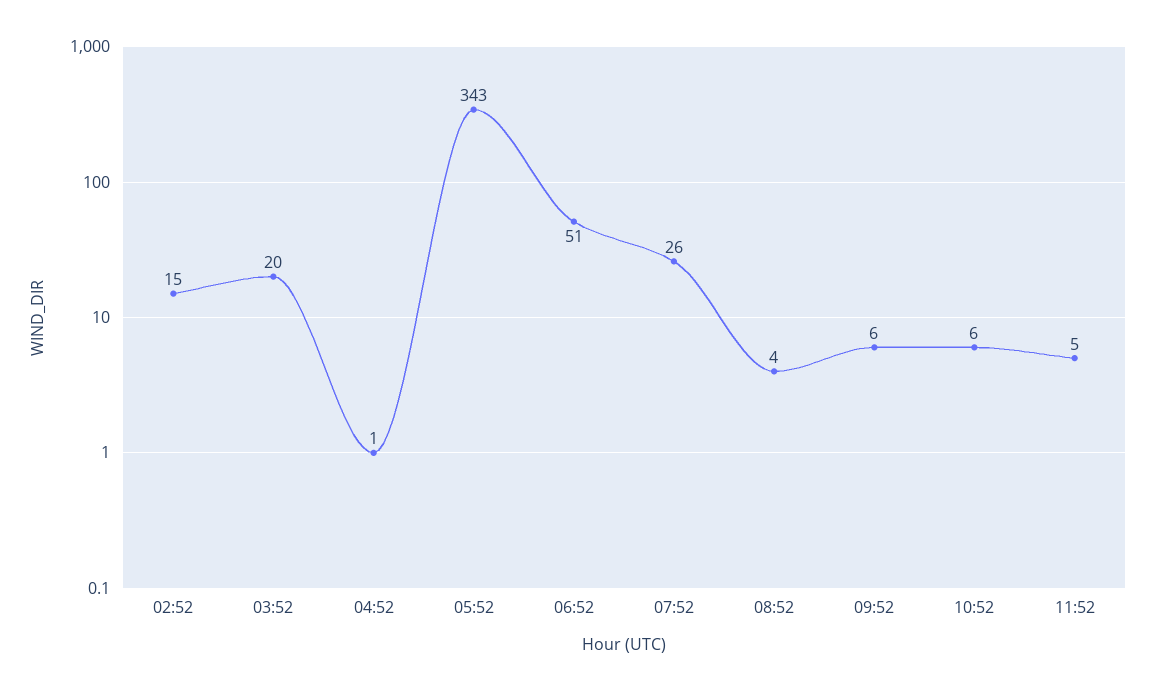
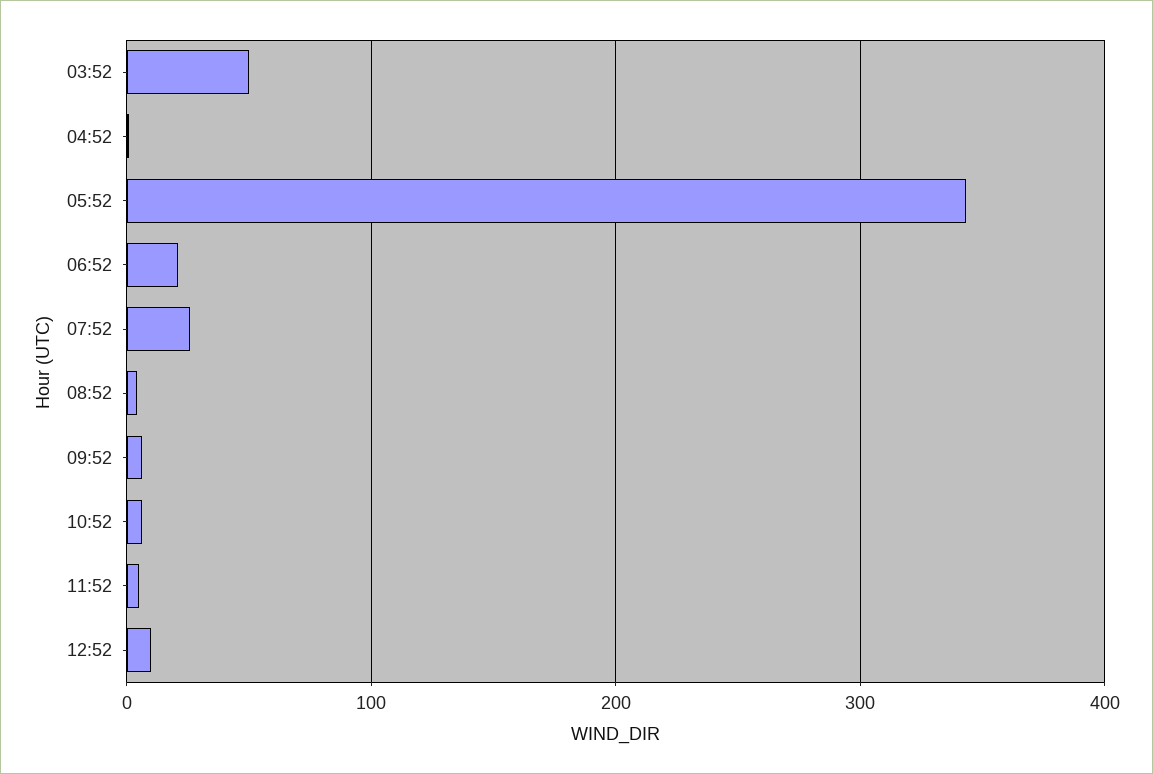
02:52: 15 -> none
03:52: 20 -> 50
06:52: 51 -> 20
12:52: none -> 10

